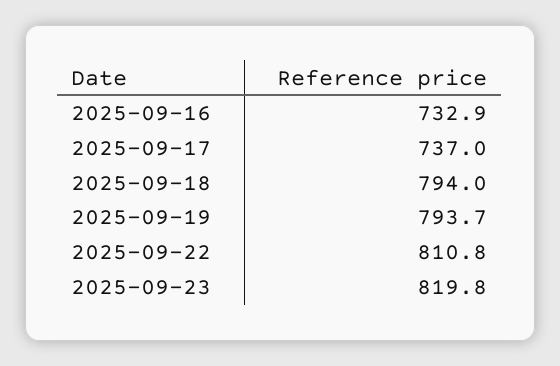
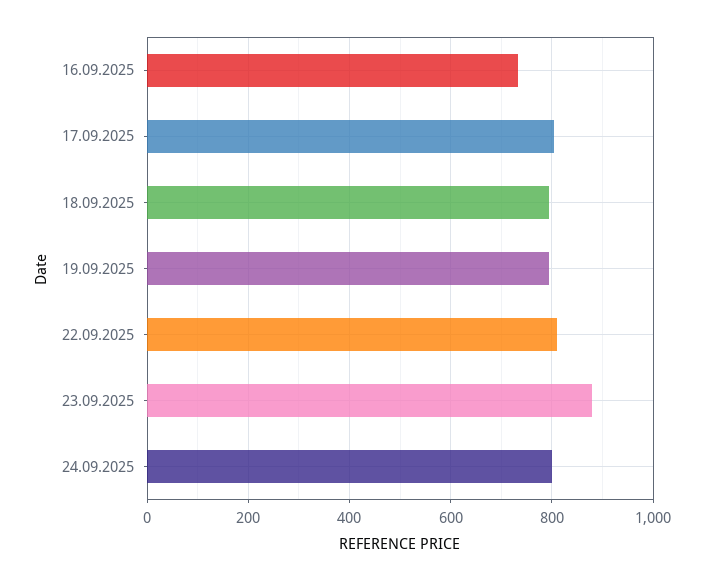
2025-09-17: 737 -> 800
2025-09-23: 819.8 -> 880
24.09.2025: none -> 800

